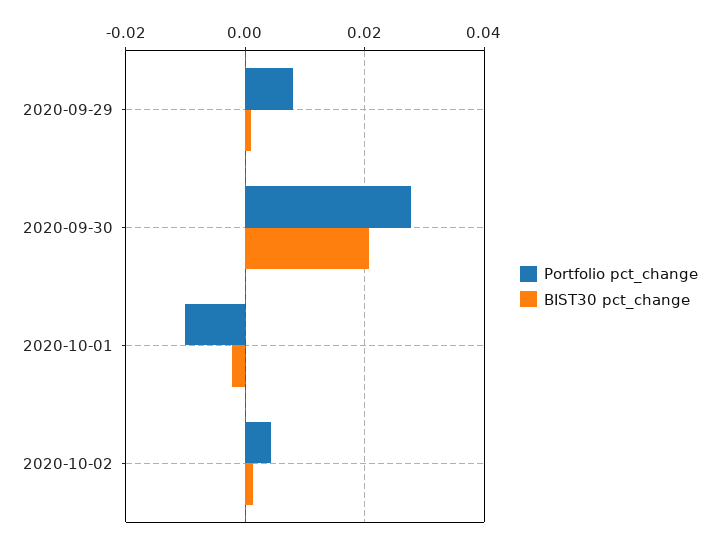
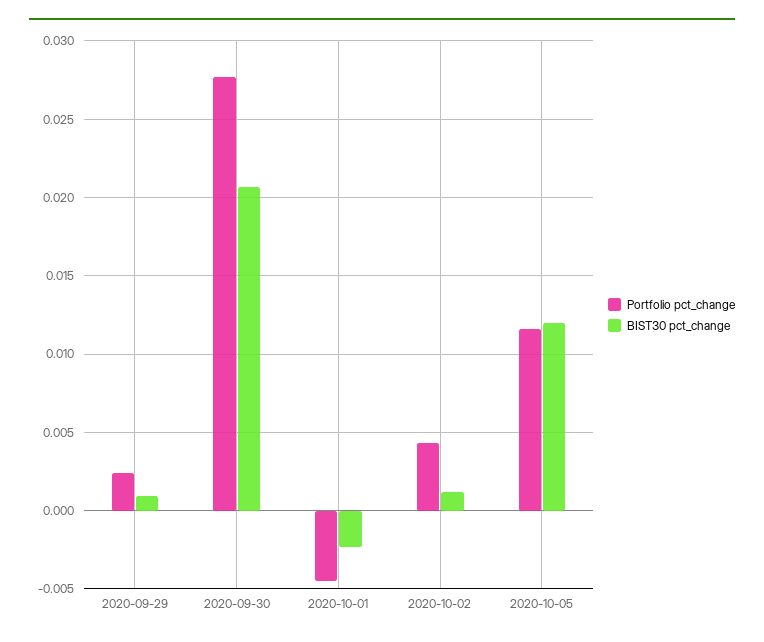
Portfolio pct_change, 2020-09-29: 0.008 -> 0.0025
Portfolio pct_change, 2020-10-01: -0.01 -> -0.0045
Portfolio pct_change, 2020-10-05: none -> 0.0115
BIST30 pct_change, 2020-10-05: none -> 0.012

